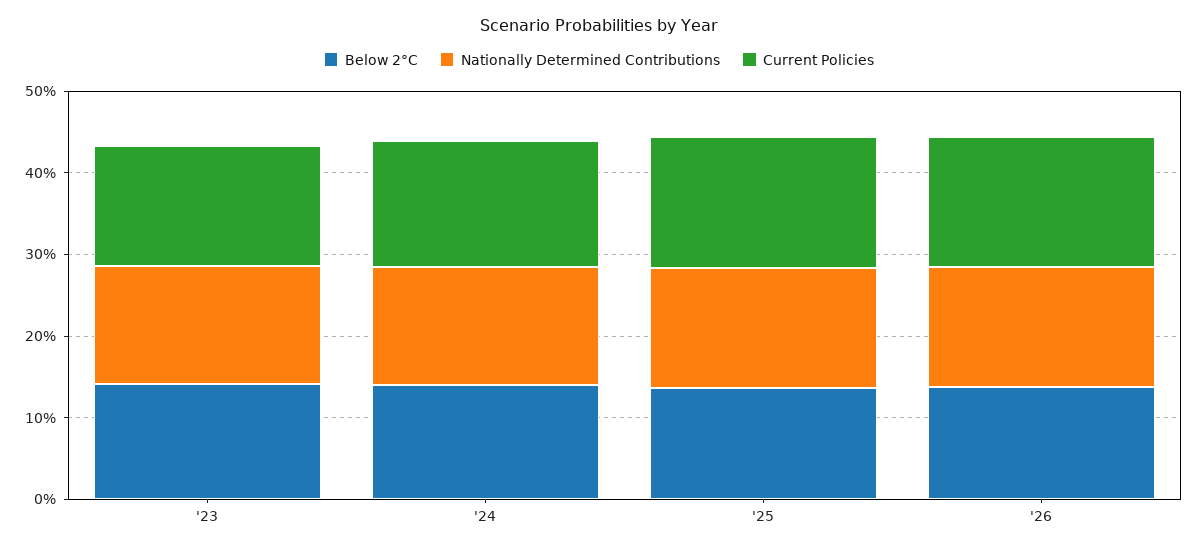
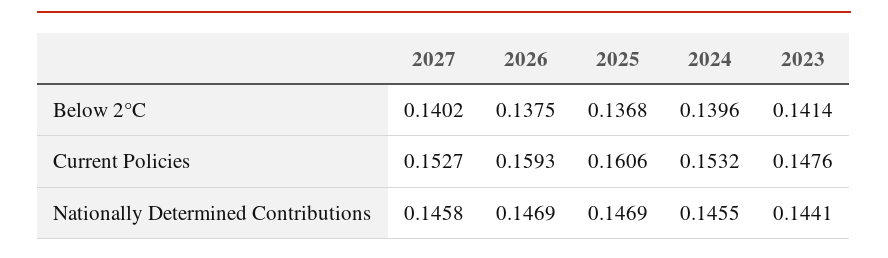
Below 2°C, 2027: none -> 0.1402
Current Policies, 2027: none -> 0.1527
Nationally Determined Contributions, 2027: none -> 0.1458

